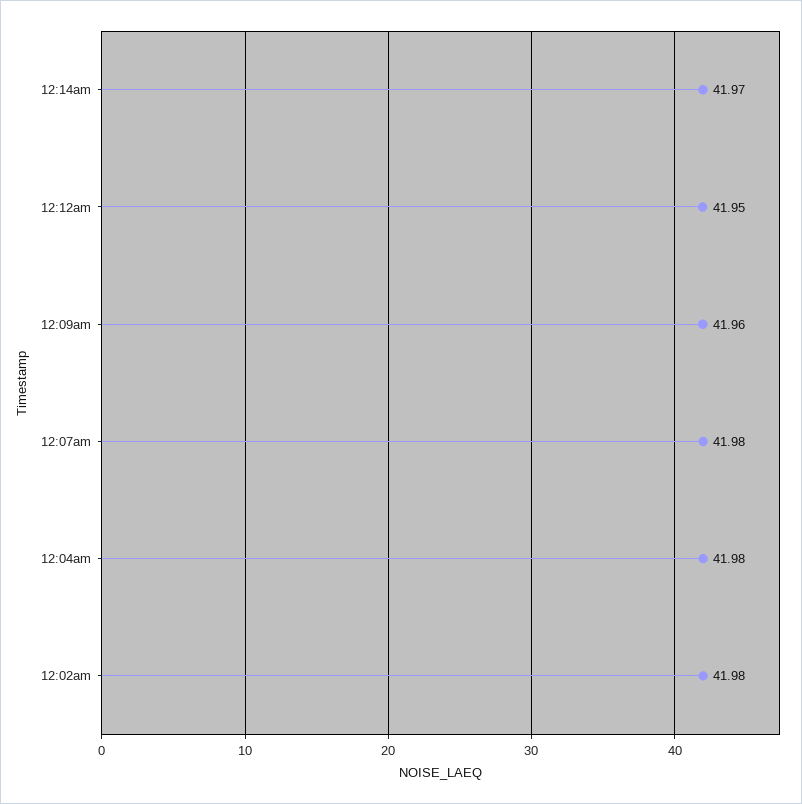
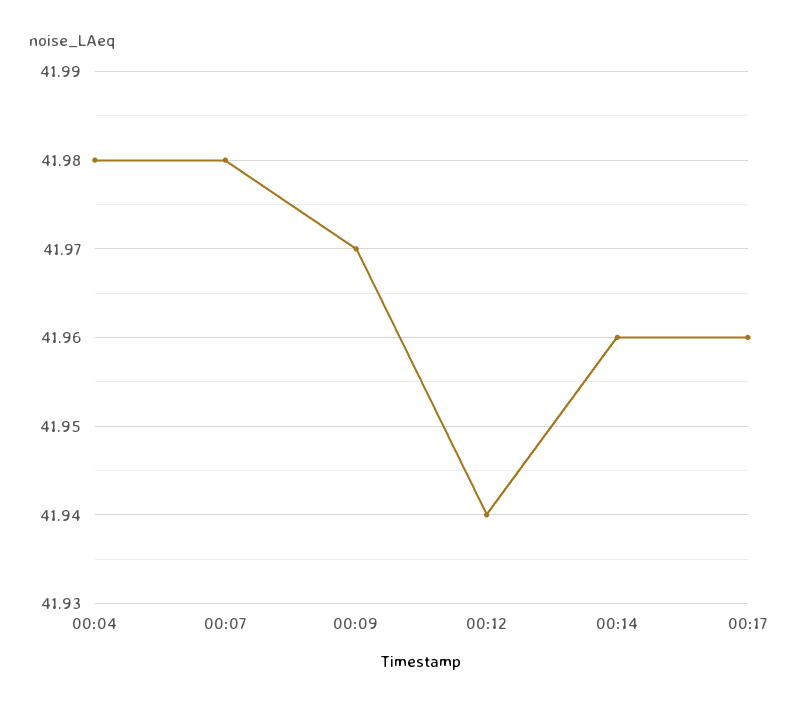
12:14am: 41.97 -> 41.96
12:12am: 41.95 -> 41.94
12:09am: 41.96 -> 41.97
12:02am: 41.98 -> none
00:17: none -> 41.96

